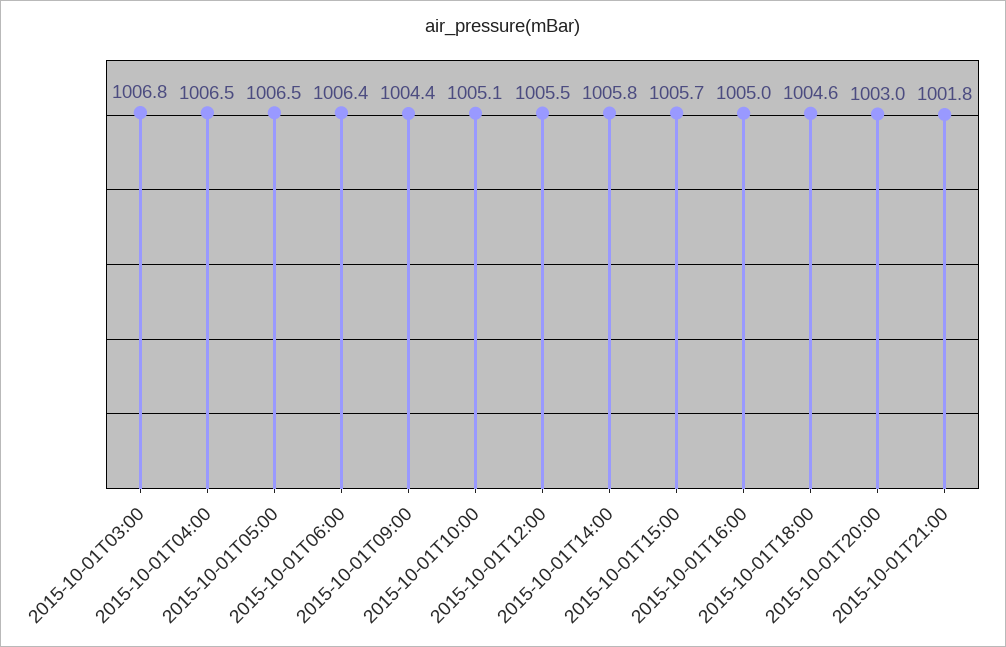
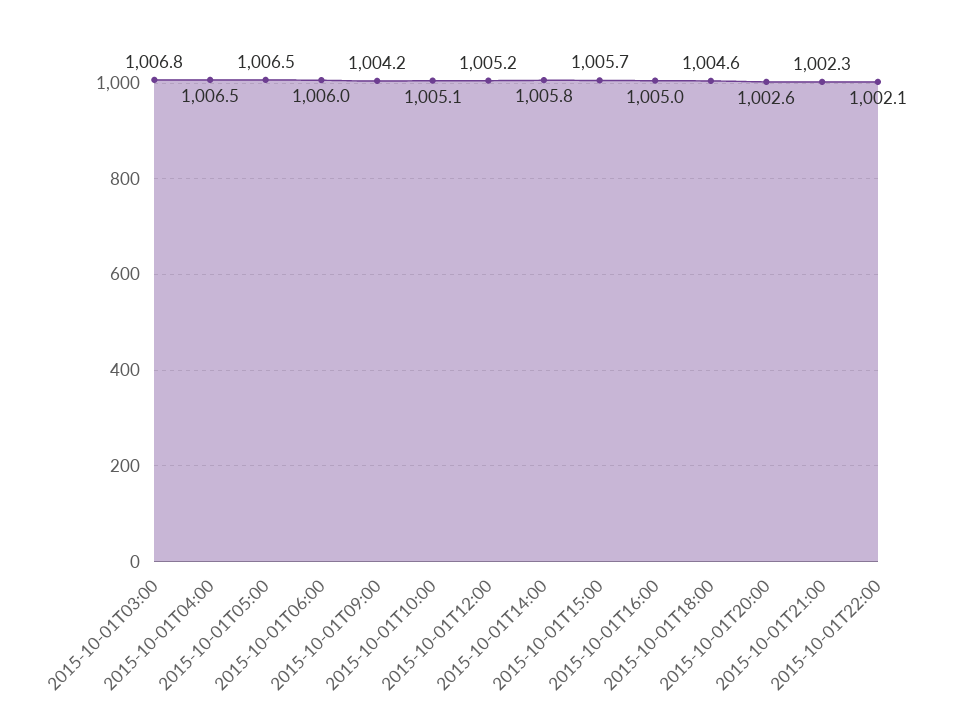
2015-10-01T06:00: 1006.4 -> 1006
2015-10-01T09:00: 1004.4 -> 1004.2
2015-10-01T12:00: 1005.5 -> 1005.2
2015-10-01T20:00: 1003 -> 1002.6
2015-10-01T21:00: 1001.8 -> 1002.3
2015-10-01T22:00: none -> 1002.1

